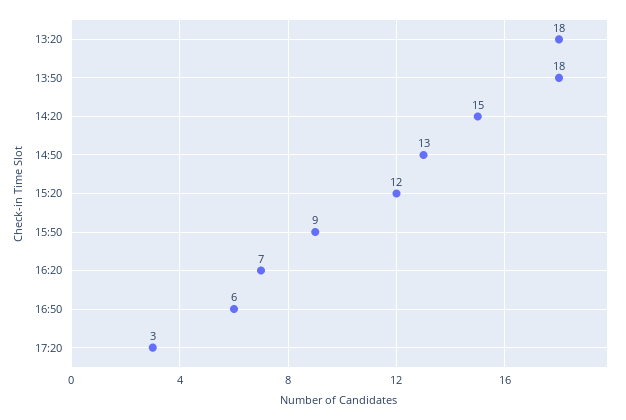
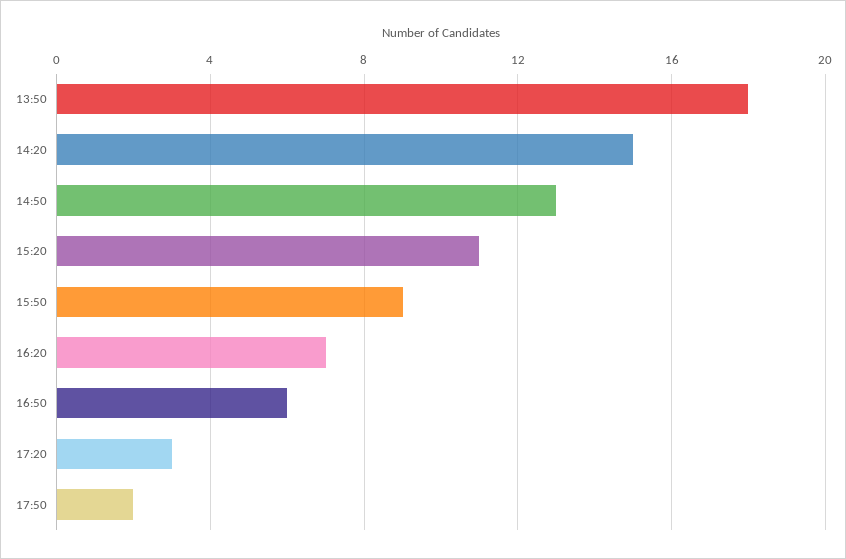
13:20: 18 -> none
15:20: 12 -> 11
17:50: none -> 2

